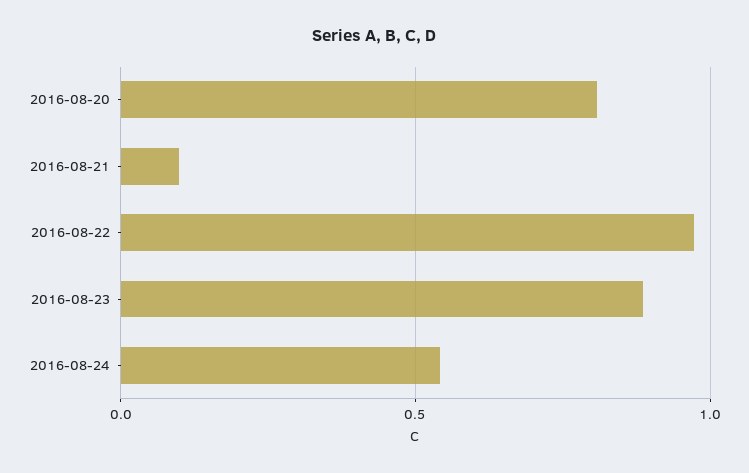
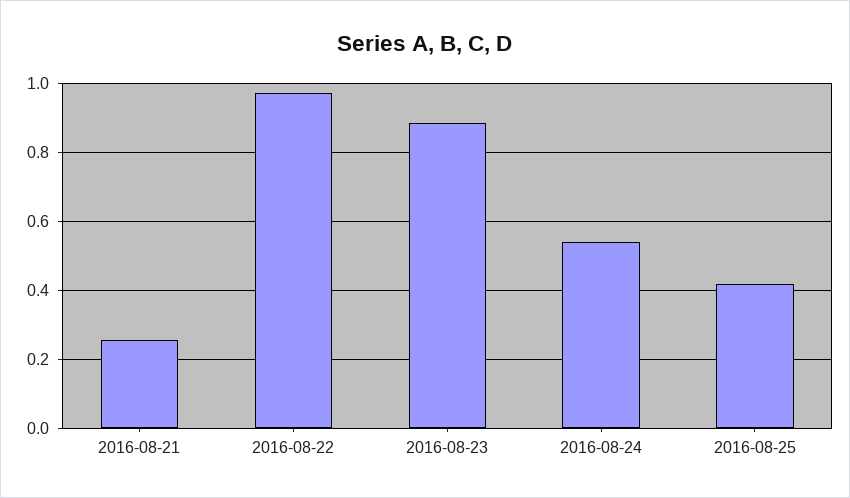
2016-08-20: 0.8 -> none
2016-08-21: 0.1 -> 0.26
2016-08-25: none -> 0.42

